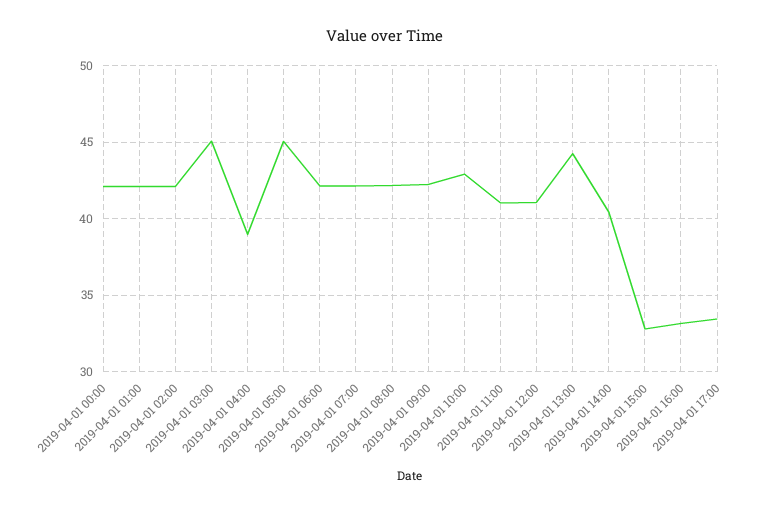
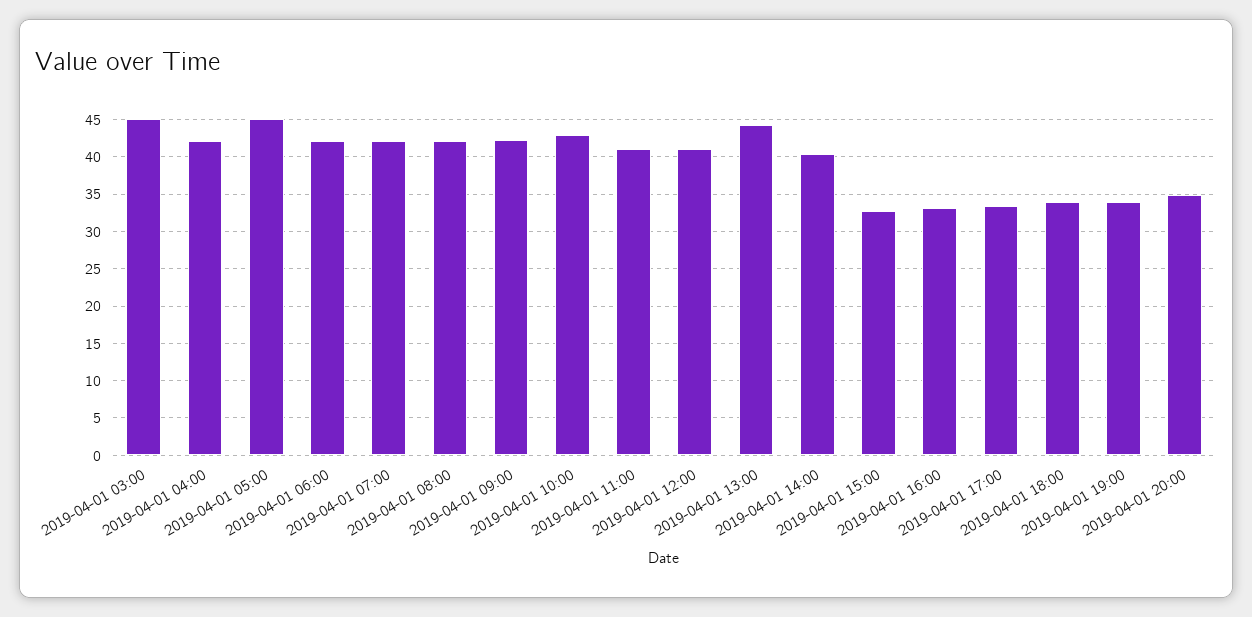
2019-04-01 00:00: 42 -> none
2019-04-01 01:00: 42 -> none
2019-04-01 02:00: 42 -> none
2019-04-01 04:00: 39 -> 42
2019-04-01 18:00: none -> 34
2019-04-01 19:00: none -> 34
2019-04-01 20:00: none -> 35

